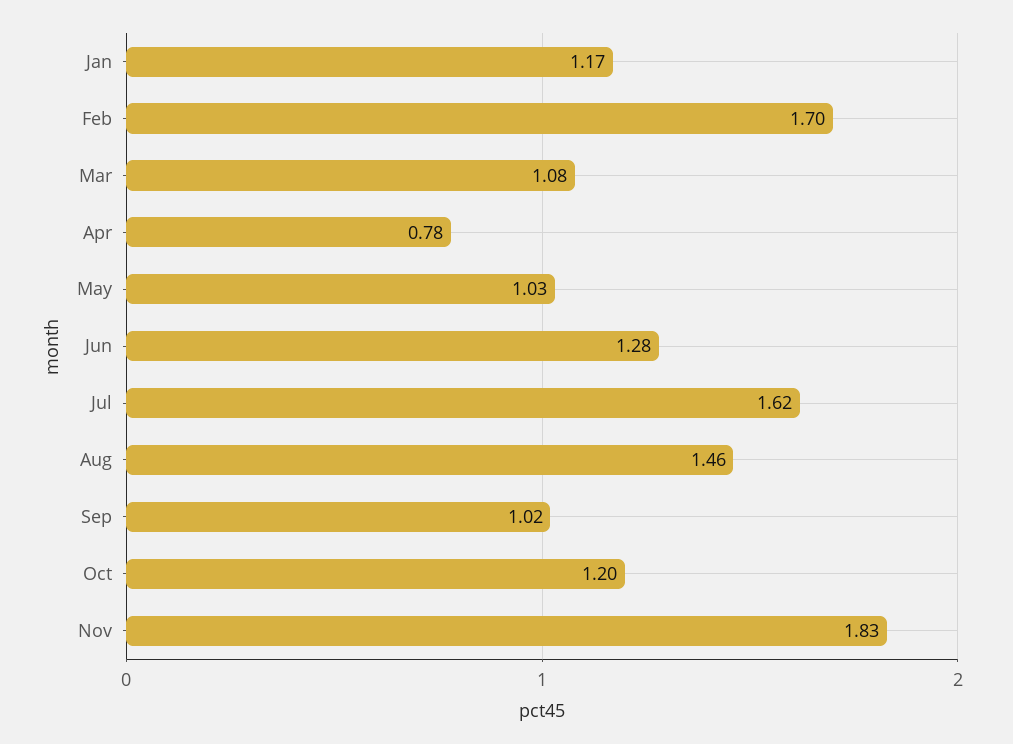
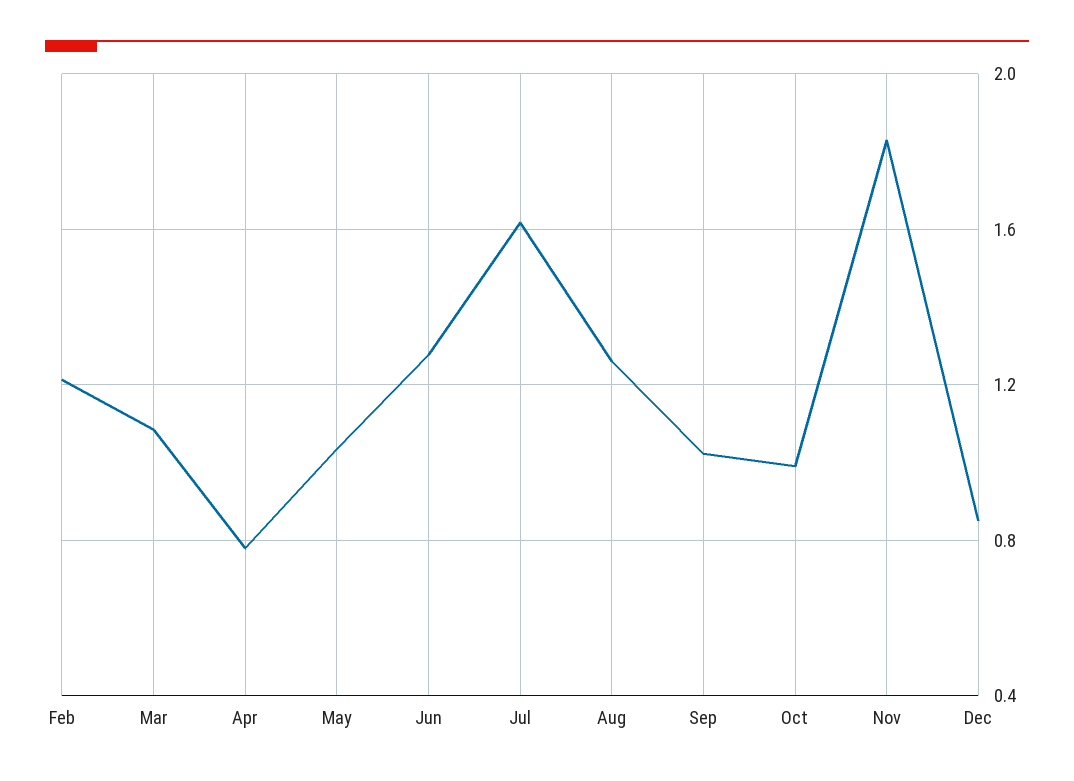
Jan: 1.17 -> none
Feb: 1.7 -> 1.2
Aug: 1.46 -> 1.25
Oct: 1.2 -> 1
Dec: none -> 0.85

